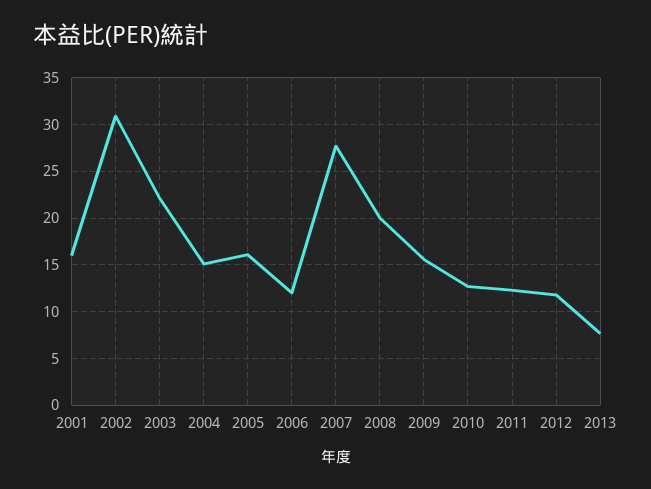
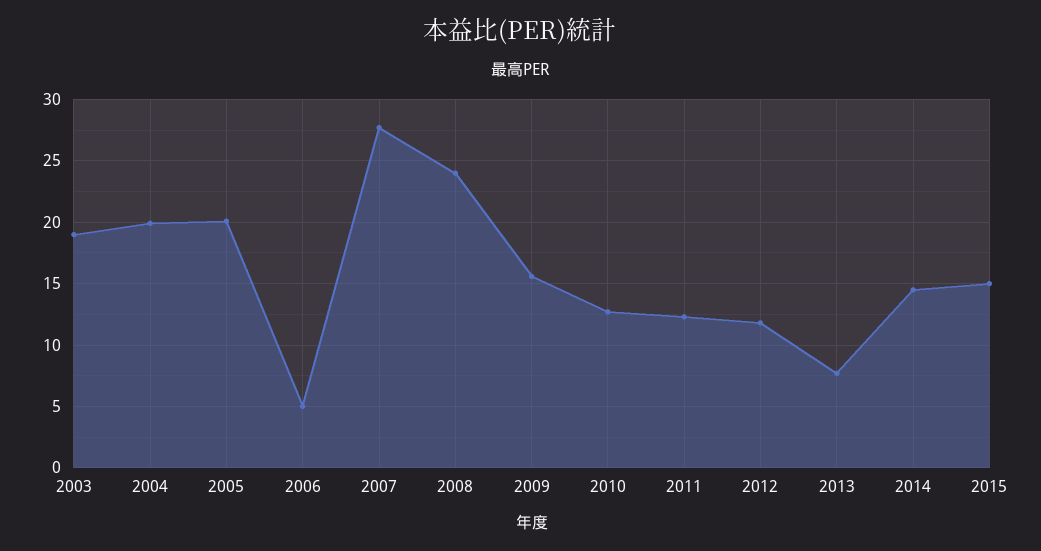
2001: 16 -> none
2002: 31 -> none
2003: 22 -> 19
2004: 15 -> 20
2005: 16 -> 20
2006: 12 -> 5
2008: 20 -> 24
2014: none -> 14.5
2015: none -> 15

